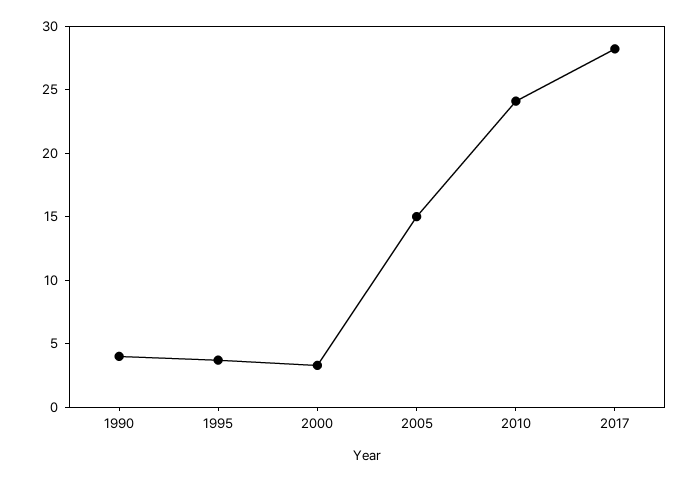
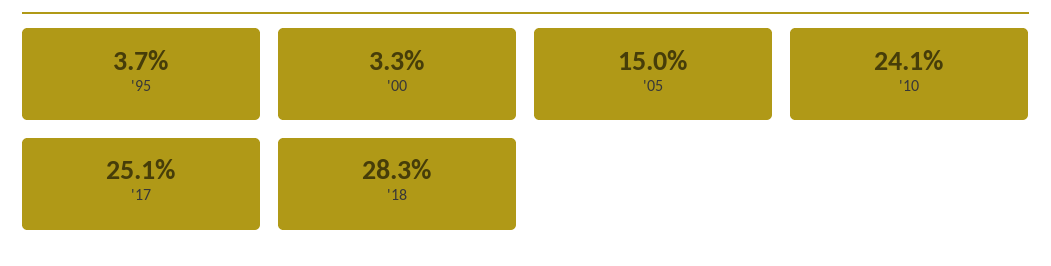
1990: 4 -> none
2017: 28 -> 25.1
'18: none -> 28.3

